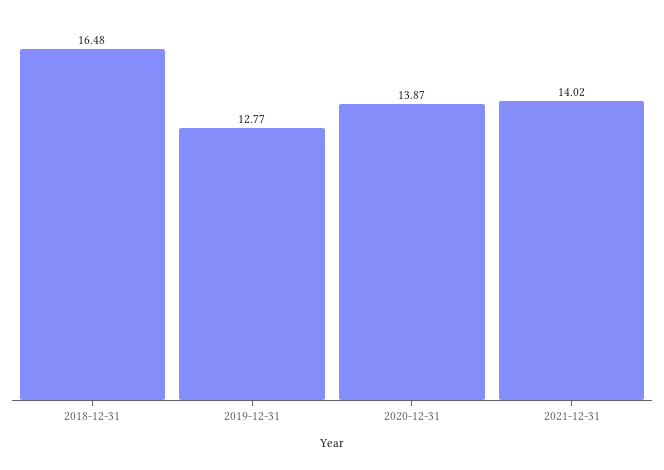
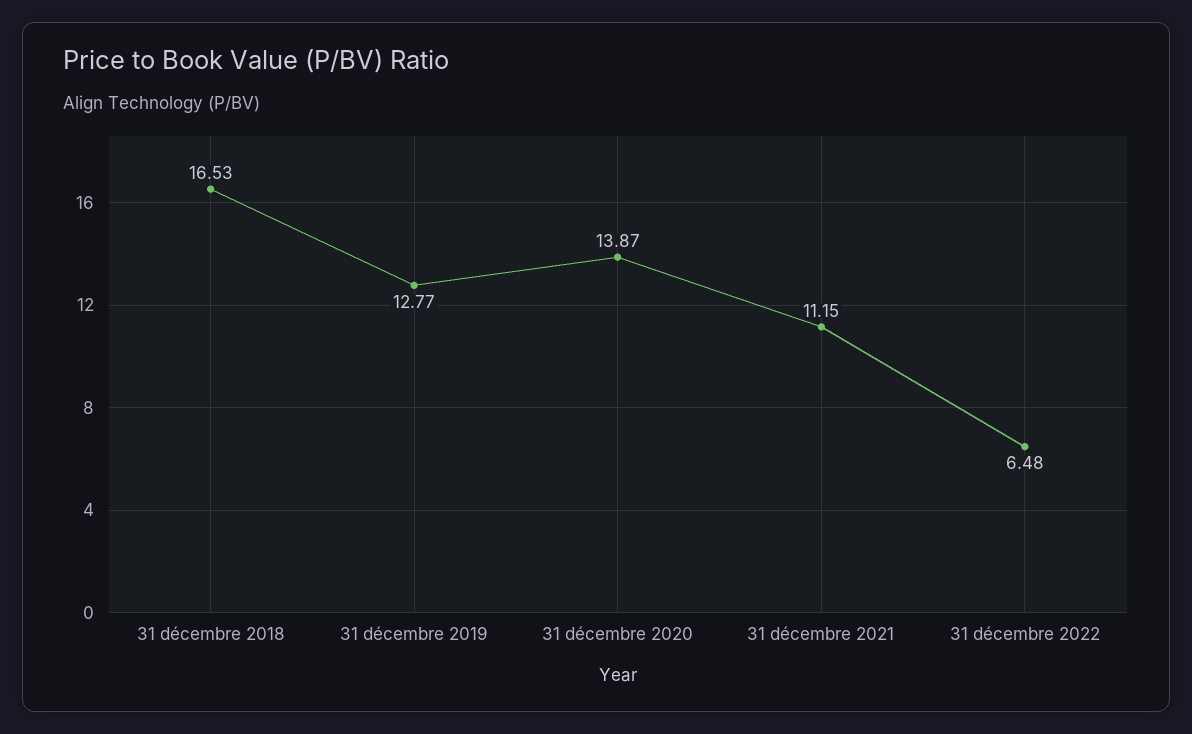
2018-12-31: 16.48 -> 16.53
2021-12-31: 14.02 -> 11.15
31 décembre 2022: none -> 6.48

